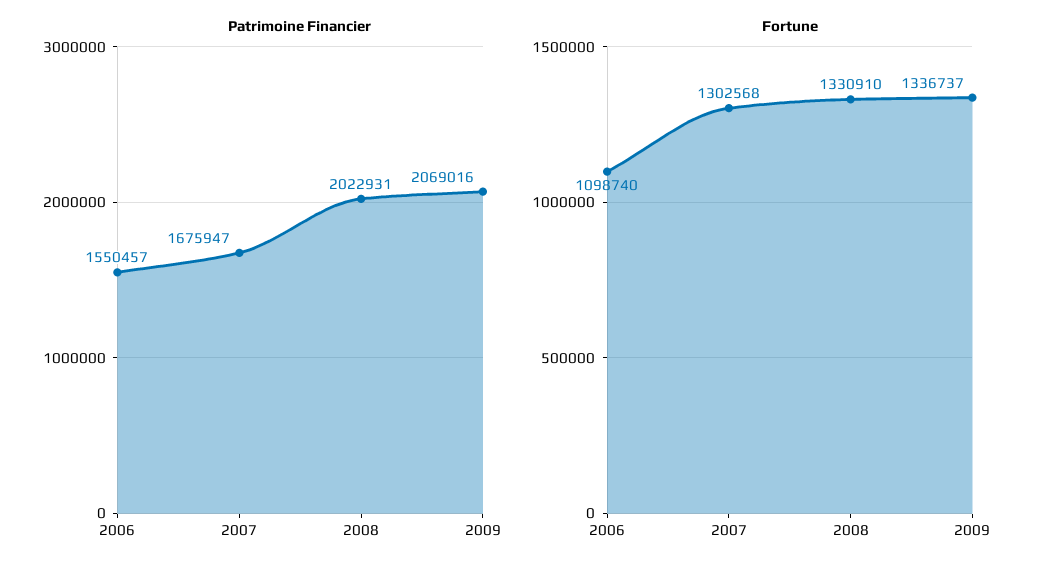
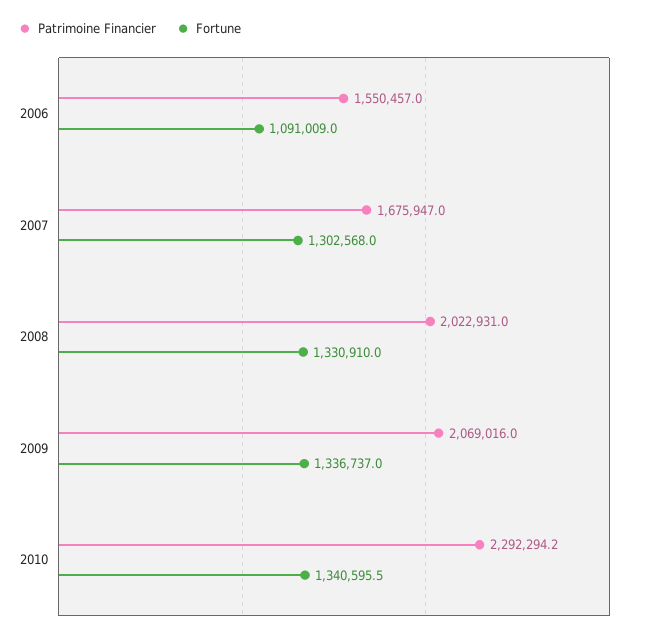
Fortune, 2006: 1098740 -> 1091009
Patrimoine Financier, 2010: none -> 2292294.2
Fortune, 2010: none -> 1340595.5

